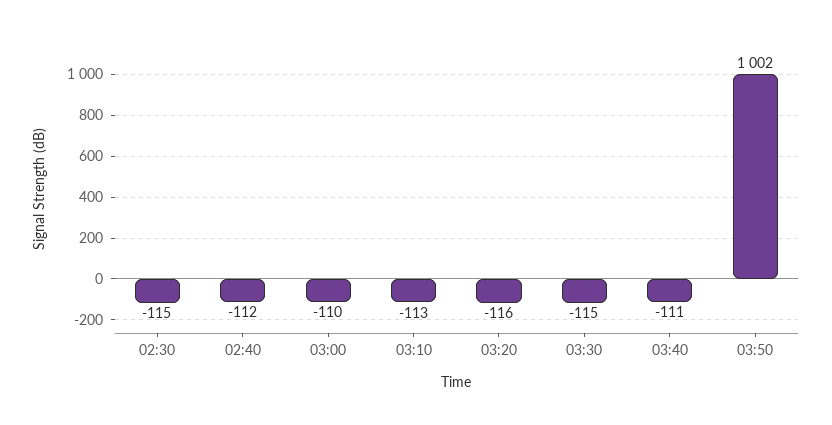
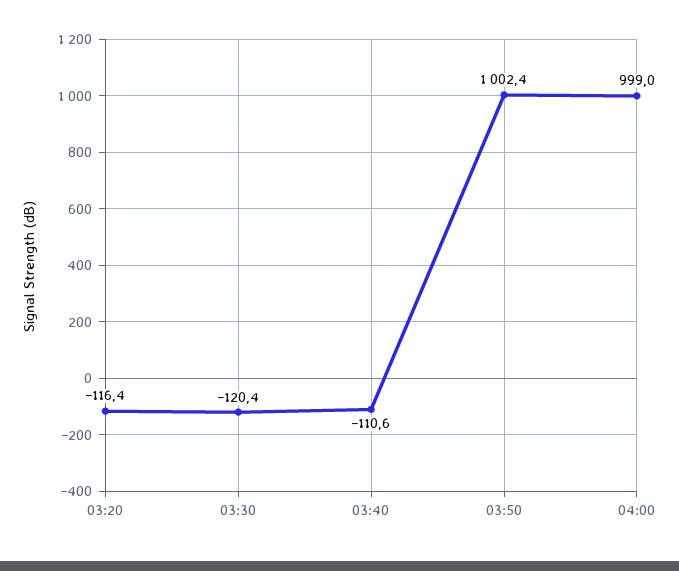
02:30: -115 -> none
02:40: -112 -> none
03:00: -110 -> none
03:10: -113 -> none
03:30: -115 -> -120.4
04:00: none -> 999

